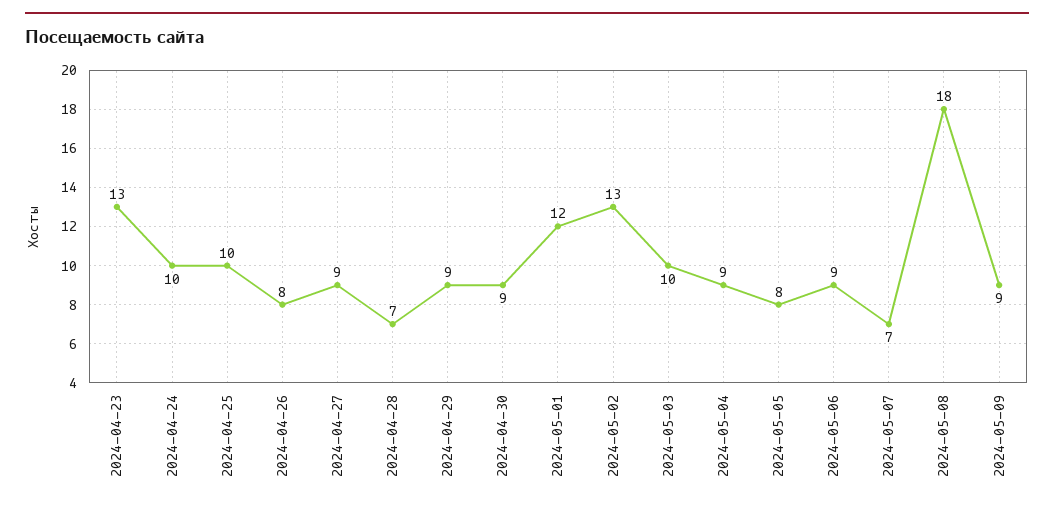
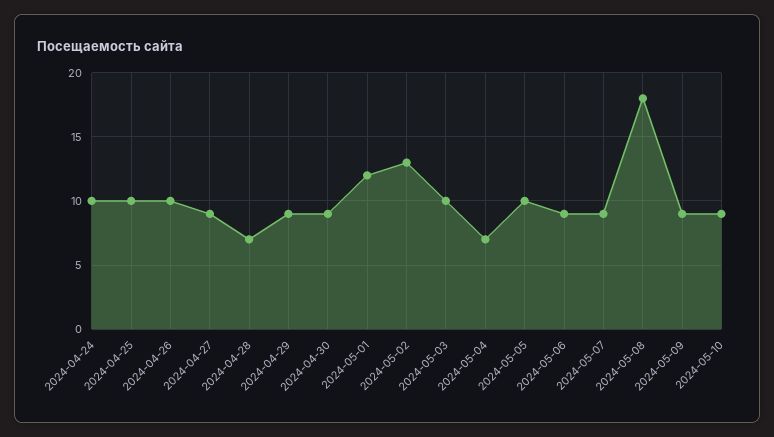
2024-04-23: 13 -> none
2024-04-26: 8 -> 10
2024-05-04: 9 -> 7
2024-05-05: 8 -> 10
2024-05-07: 7 -> 9
2024-05-10: none -> 9

